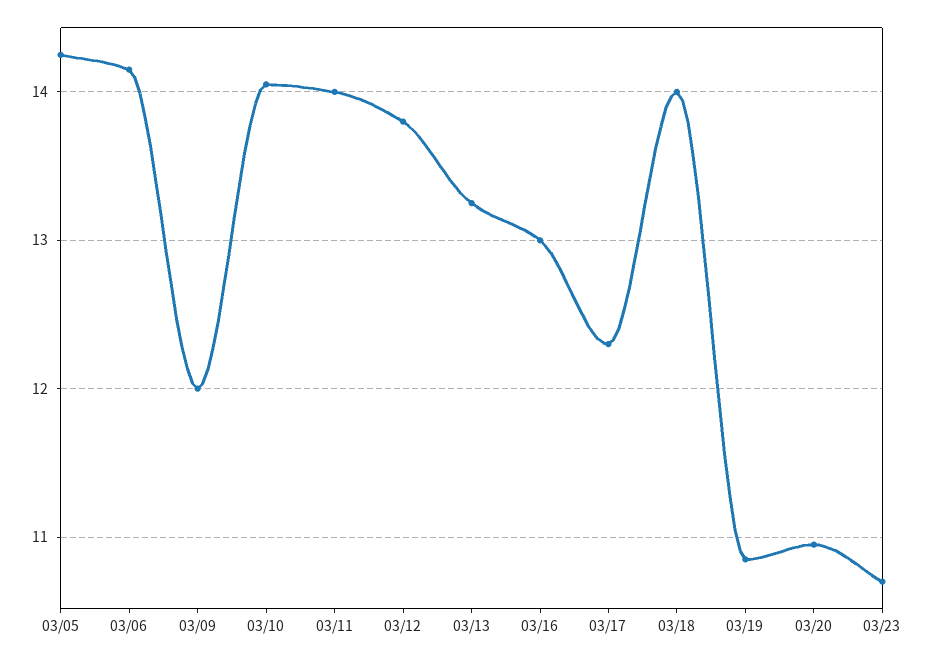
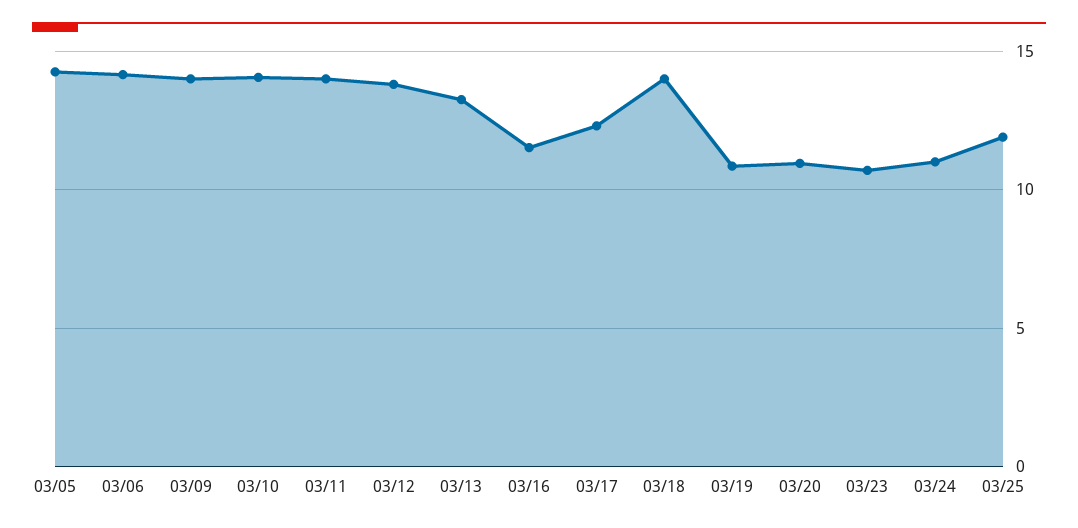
03/09: 12 -> 14
03/16: 13 -> 11.5
03/24: none -> 11
03/25: none -> 12

